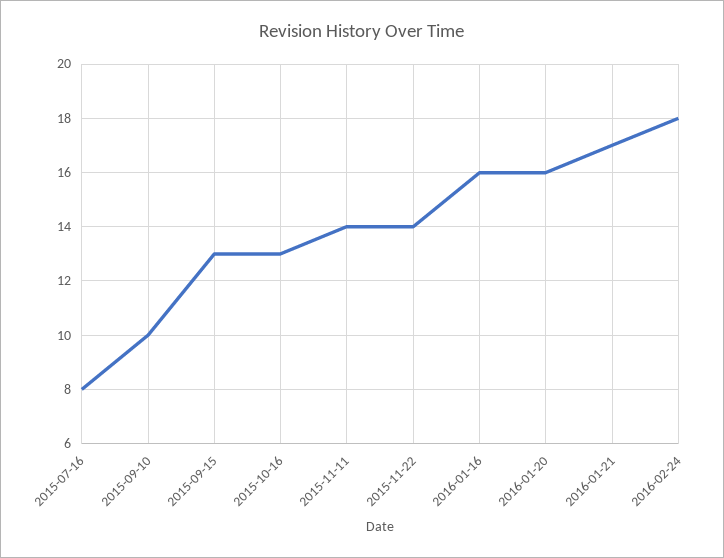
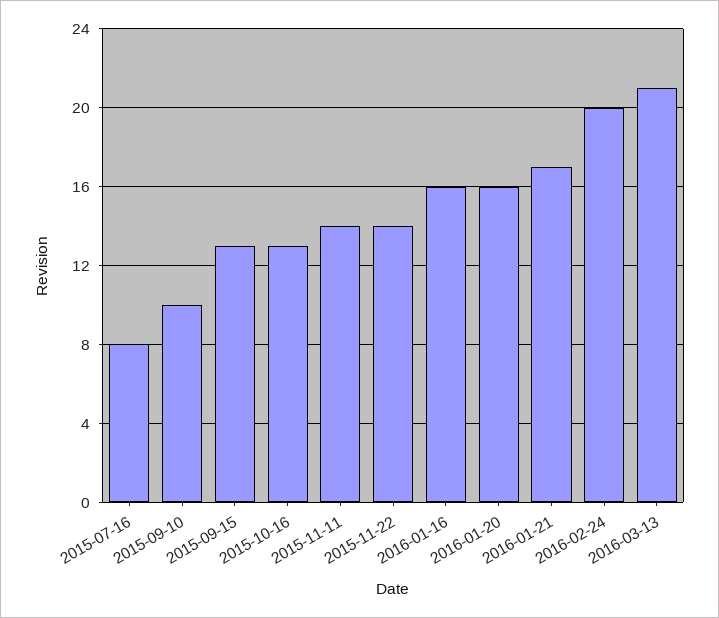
2016-02-24: 18 -> 20
2016-03-13: none -> 21

